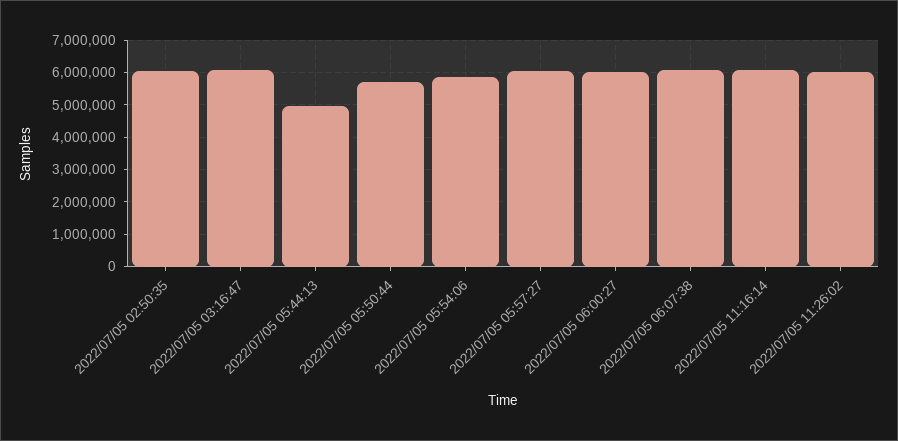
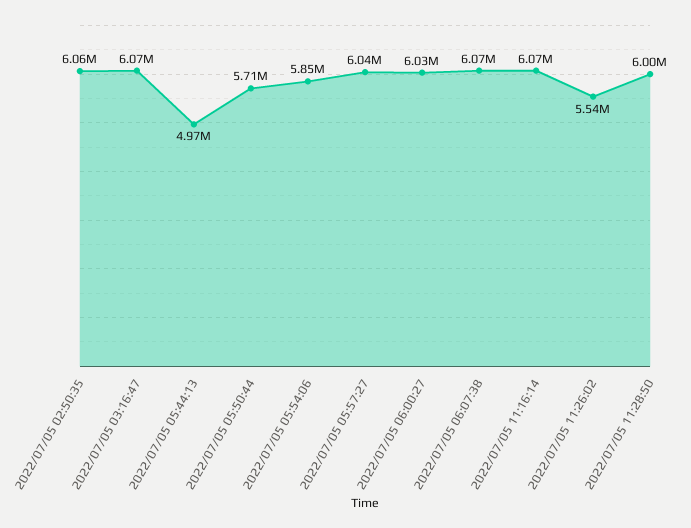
2022/07/05 11:26:02: 6000000 -> 5540000
2022/07/05 11:28:50: none -> 6000000

